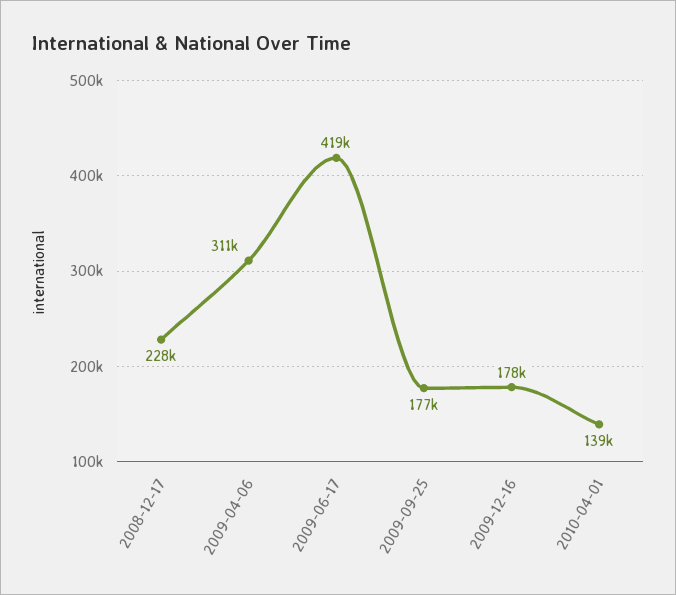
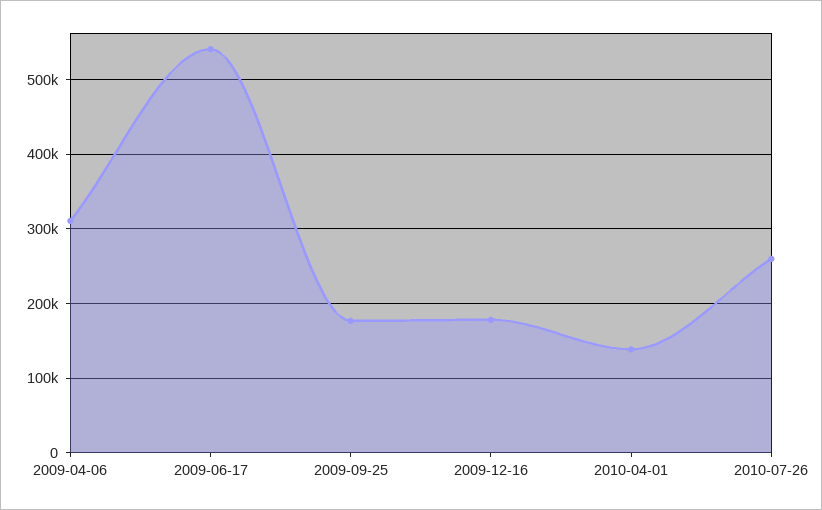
2008-12-17: 228000 -> none
2009-06-17: 419000 -> 540000
2010-07-26: none -> 260000

